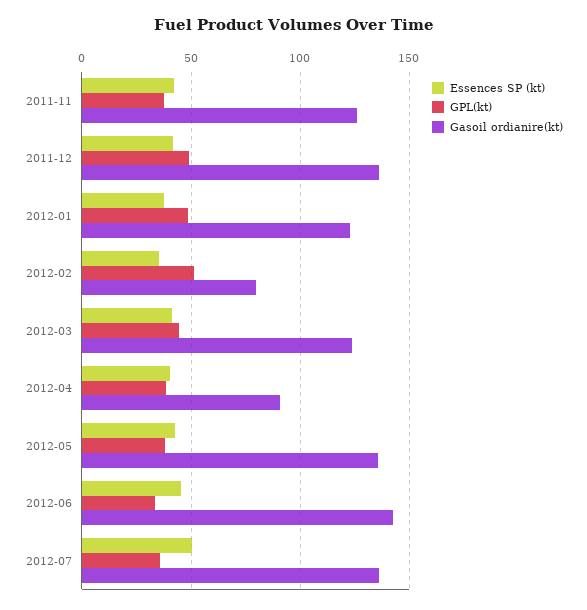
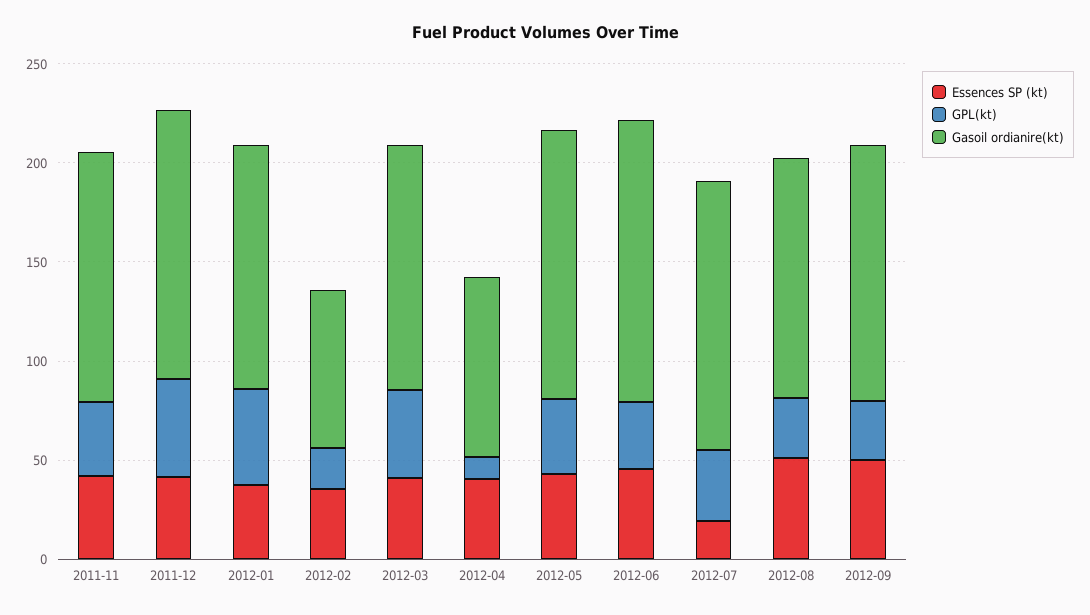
GPL(kt), 2012-02: 50 -> 20
GPL(kt), 2012-04: 40 -> 10
Essences SP (kt), 2012-07: 50 -> 20
Essences SP (kt), 2012-08: none -> 50
GPL(kt), 2012-08: none -> 30
Gasoil ordianire(kt), 2012-08: none -> 120
Essences SP (kt), 2012-09: none -> 50
GPL(kt), 2012-09: none -> 30
Gasoil ordianire(kt), 2012-09: none -> 130

